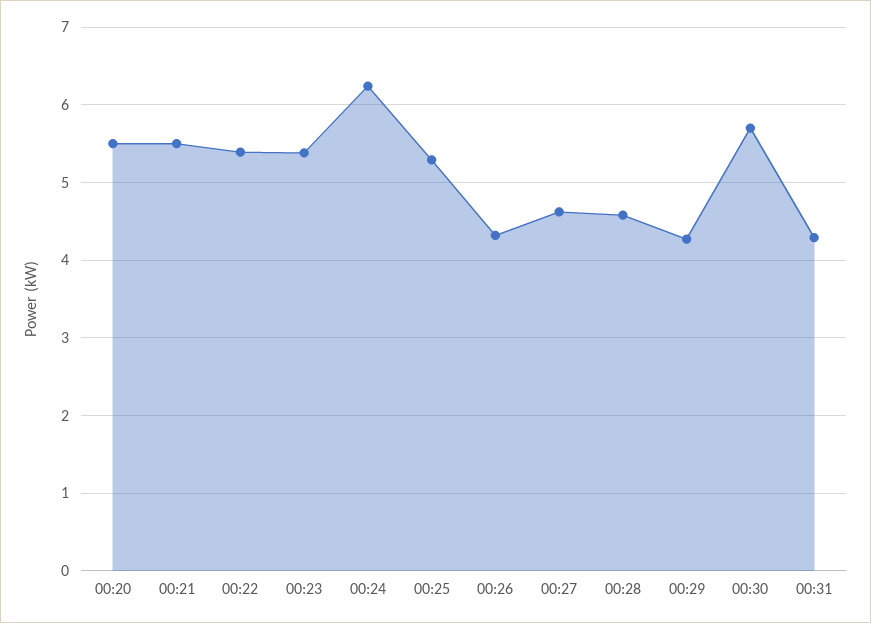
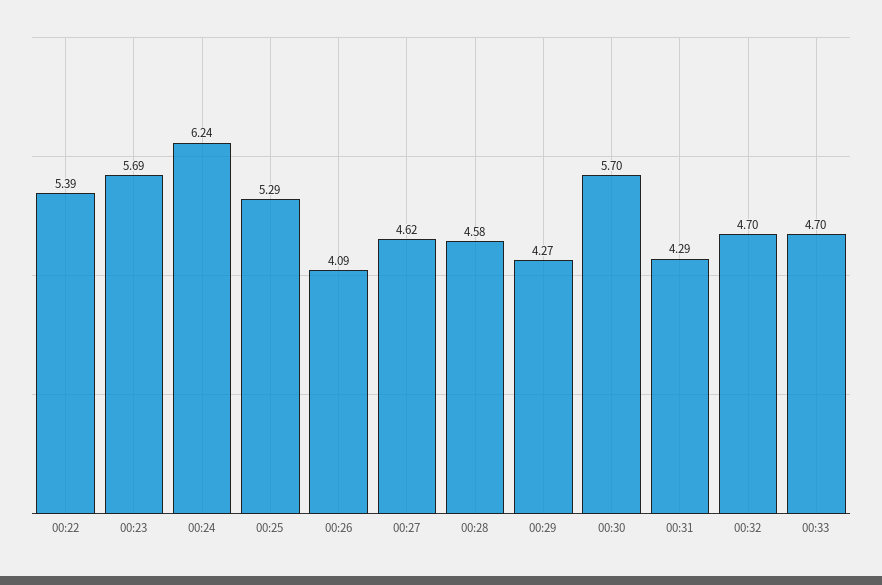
00:20: 5.5 -> none
00:21: 5.5 -> none
00:23: 5.4 -> 5.69
00:26: 4.3 -> 4.09
00:32: none -> 4.7
00:33: none -> 4.7

